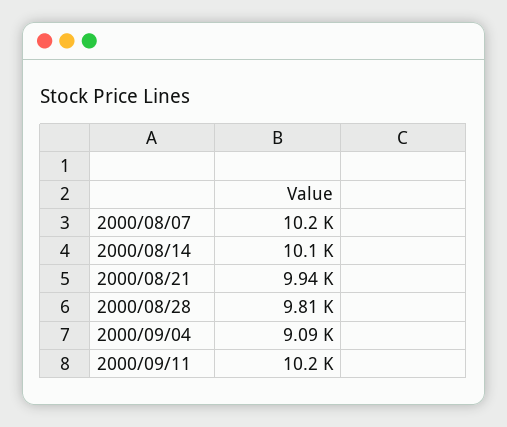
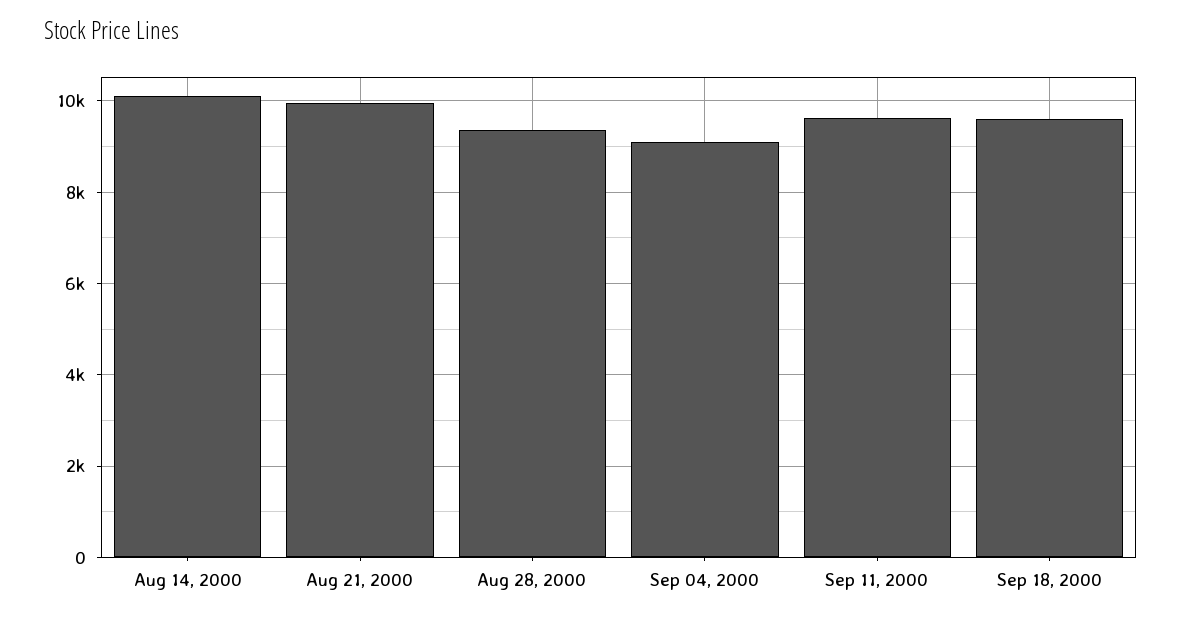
2000/08/07: 10200 -> none
2000/08/28: 9810 -> 9400
2000/09/11: 10200 -> 9600
Sep 18, 2000: none -> 9600

